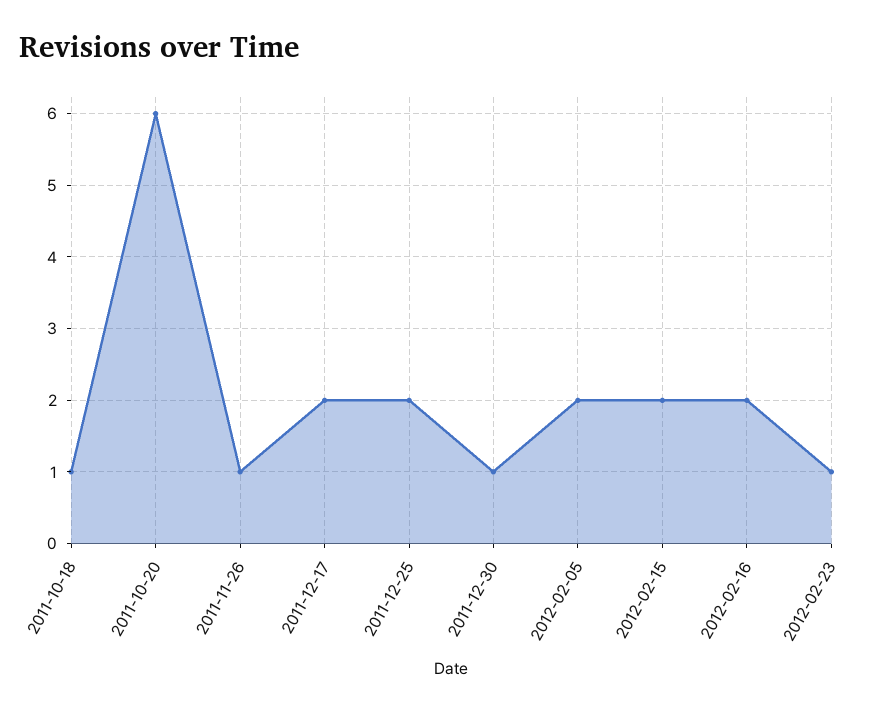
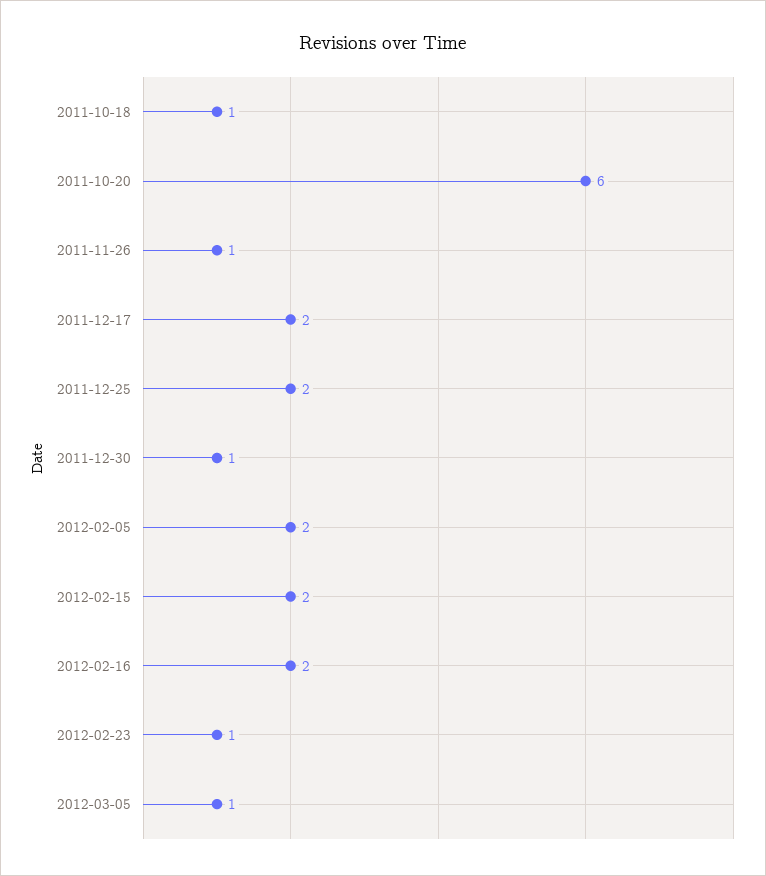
2012-03-05: none -> 1

